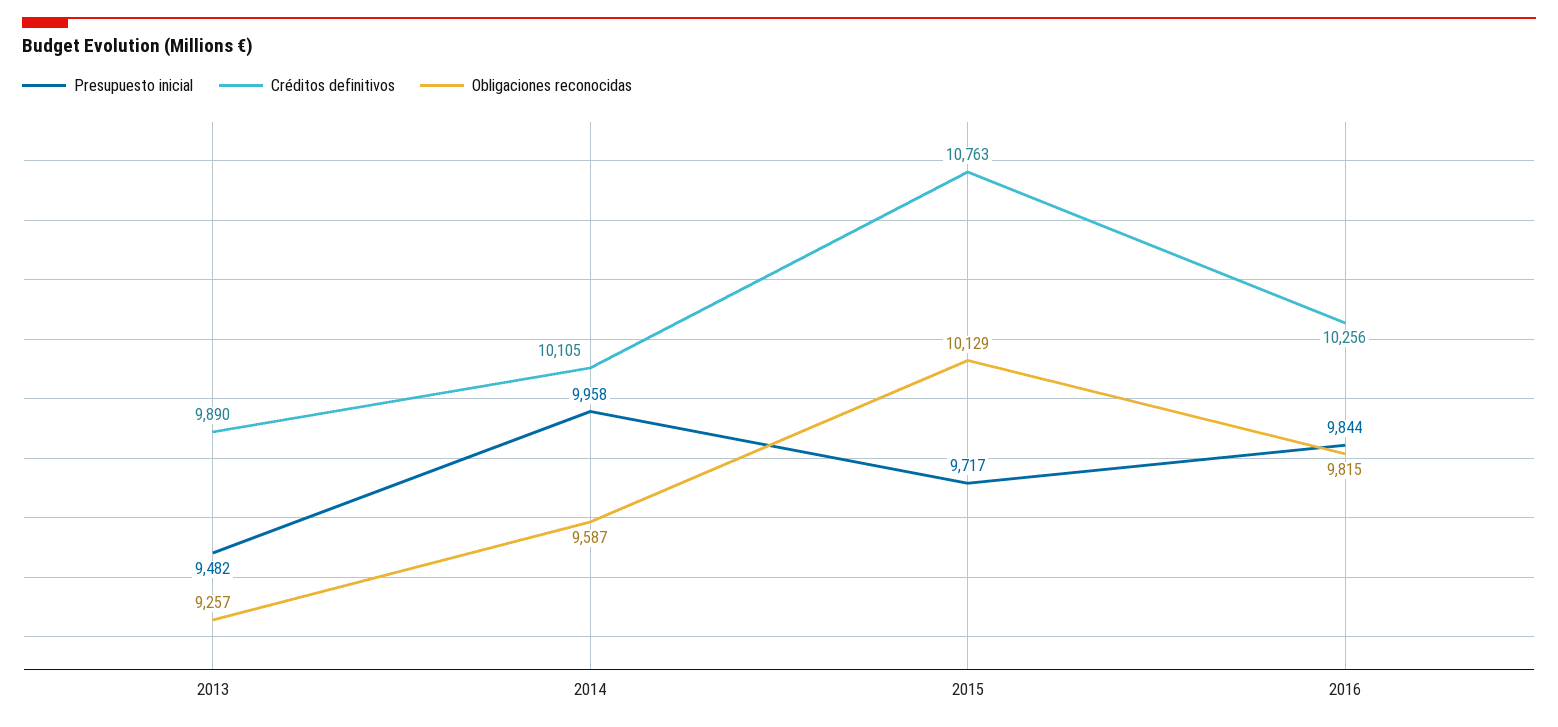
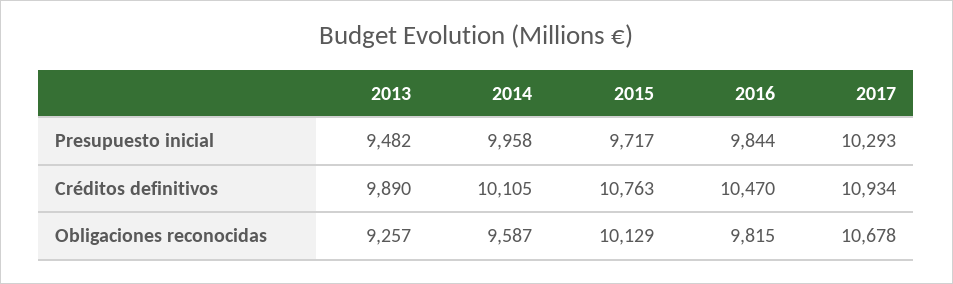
Créditos definitivos, 2016: 10256 -> 10470
Presupuesto inicial, 2017: none -> 10293
Créditos definitivos, 2017: none -> 10934
Obligaciones reconocidas, 2017: none -> 10678

